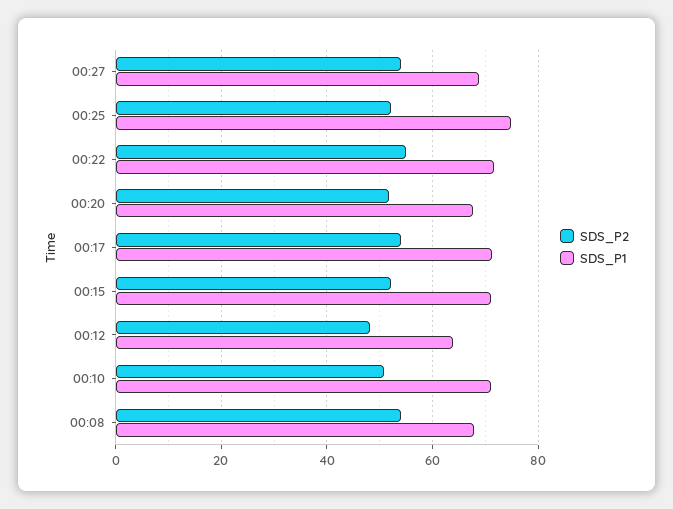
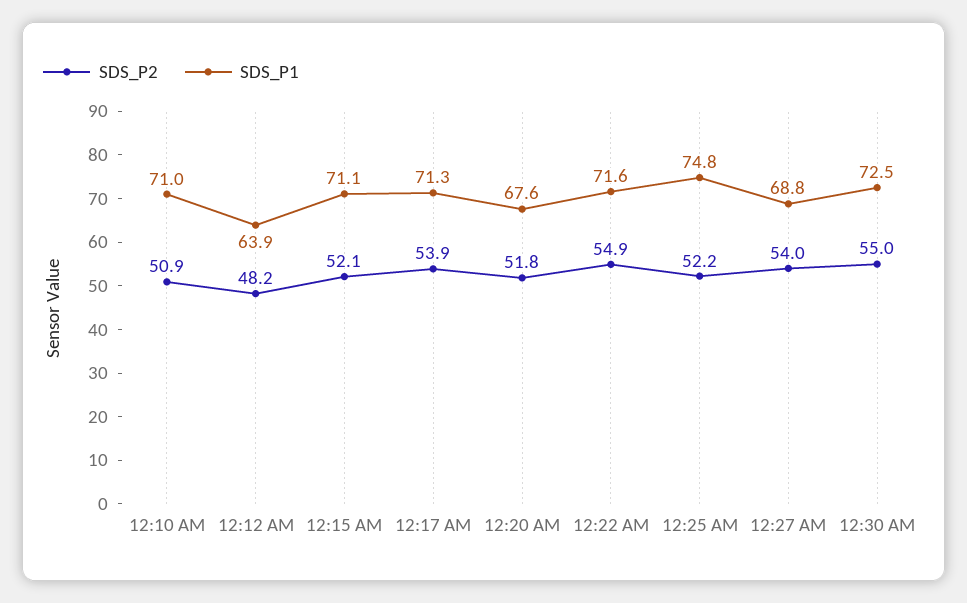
SDS_P2, 00:08: 54 -> none
SDS_P1, 00:08: 68 -> none
SDS_P2, 12:30 AM: none -> 55
SDS_P1, 12:30 AM: none -> 72.5

